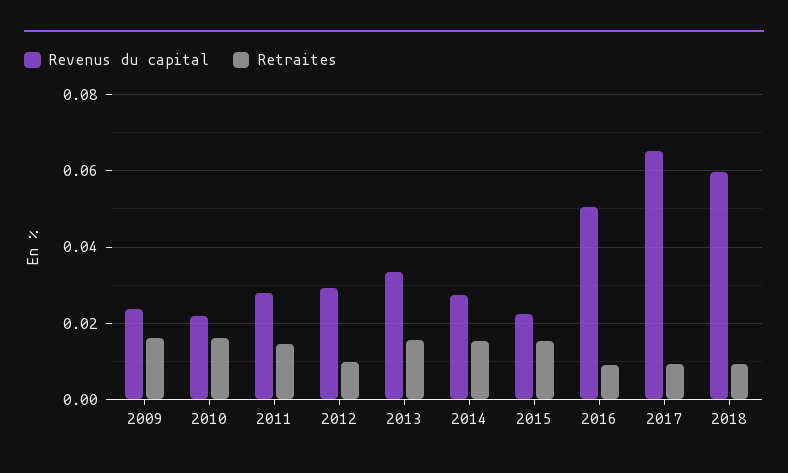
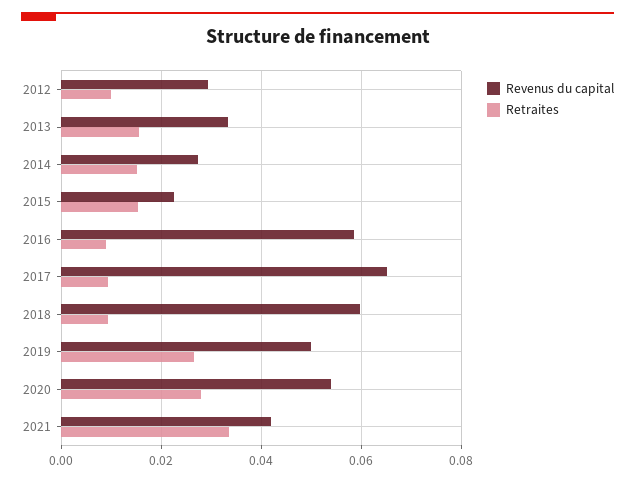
Revenus du capital, 2009: 0.024 -> none
Retraites, 2009: 0.016 -> none
Revenus du capital, 2010: 0.022 -> none
Retraites, 2010: 0.016 -> none
Revenus du capital, 2011: 0.028 -> none
Retraites, 2011: 0.014 -> none
Revenus du capital, 2016: 0.05 -> 0.058
Revenus du capital, 2019: none -> 0.05
Retraites, 2019: none -> 0.026
Revenus du capital, 2020: none -> 0.054
Retraites, 2020: none -> 0.028
Revenus du capital, 2021: none -> 0.042
Retraites, 2021: none -> 0.034

